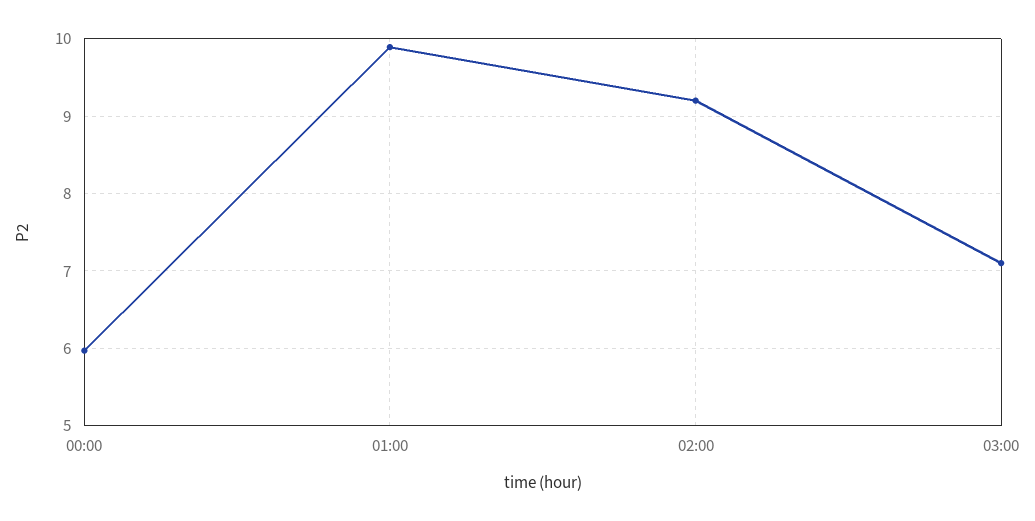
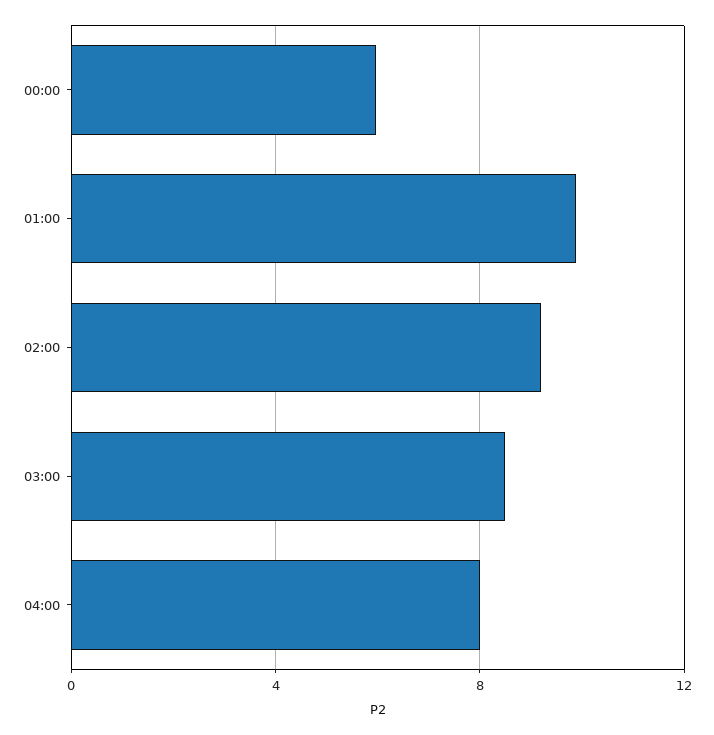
03:00: 7.1 -> 8.5
04:00: none -> 8

